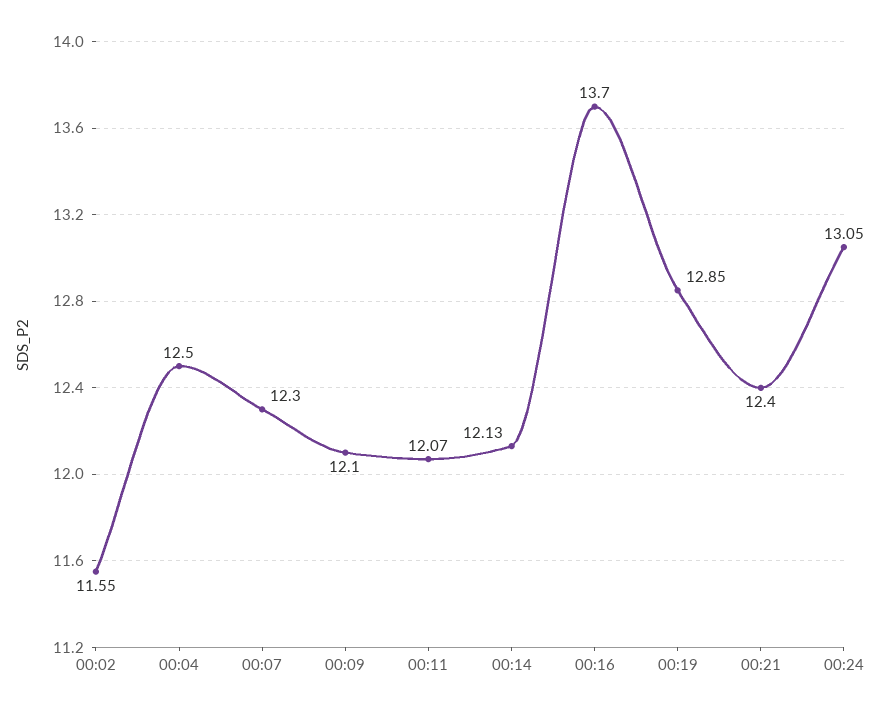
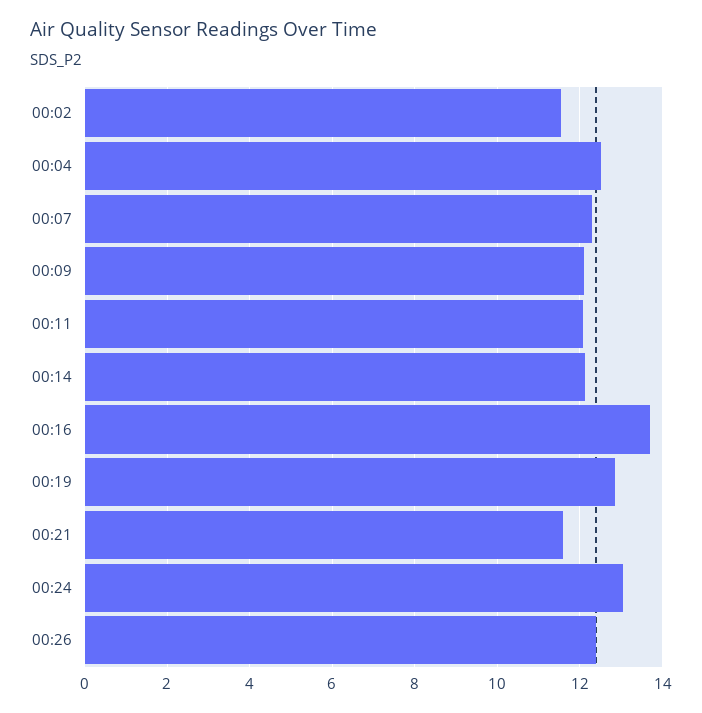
00:21: 12.4 -> 11.6
00:26: none -> 12.4

